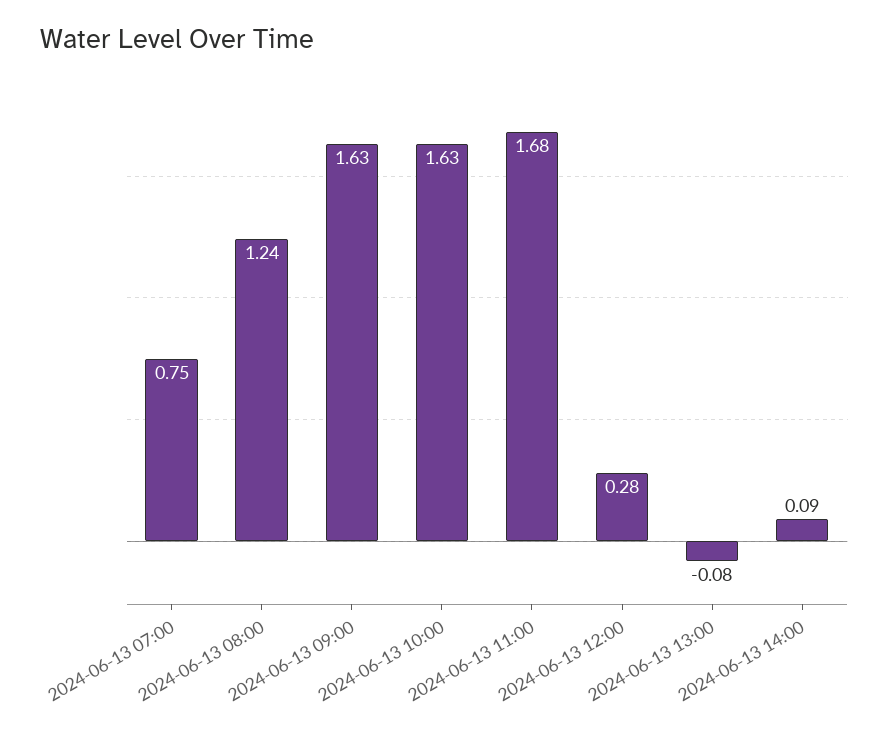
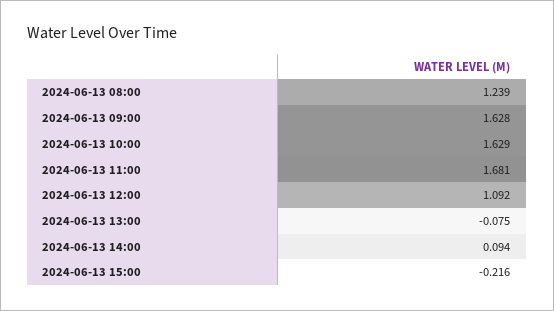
2024-06-13 07:00: 0.75 -> none
2024-06-13 12:00: 0.28 -> 1.092
2024-06-13 15:00: none -> -0.216

